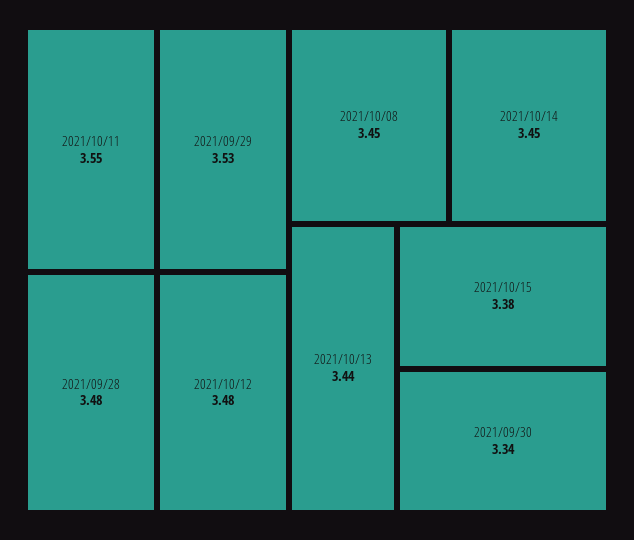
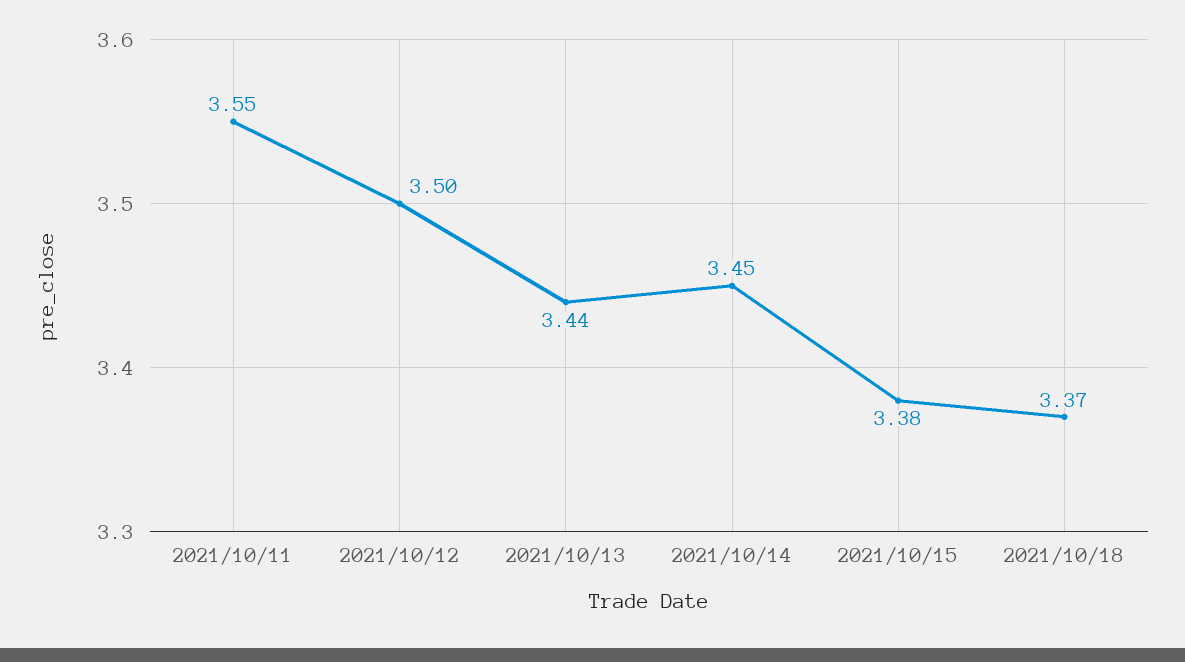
2021/09/29: 3.53 -> none
2021/09/28: 3.48 -> none
2021/10/12: 3.48 -> 3.5
2021/10/08: 3.45 -> none
2021/09/30: 3.34 -> none
2021/10/18: none -> 3.37

